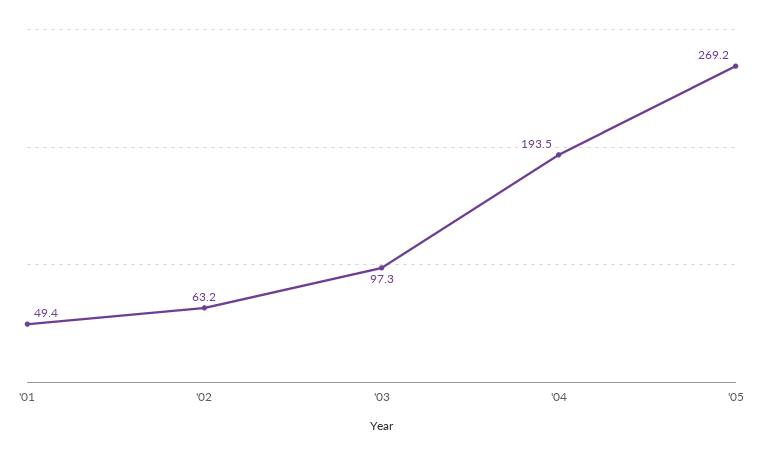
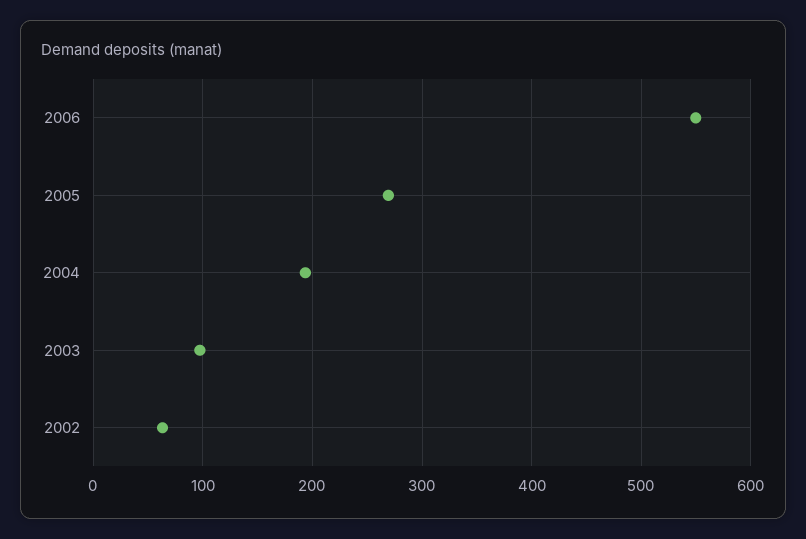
'01: 49.4 -> none
2006: none -> 550

